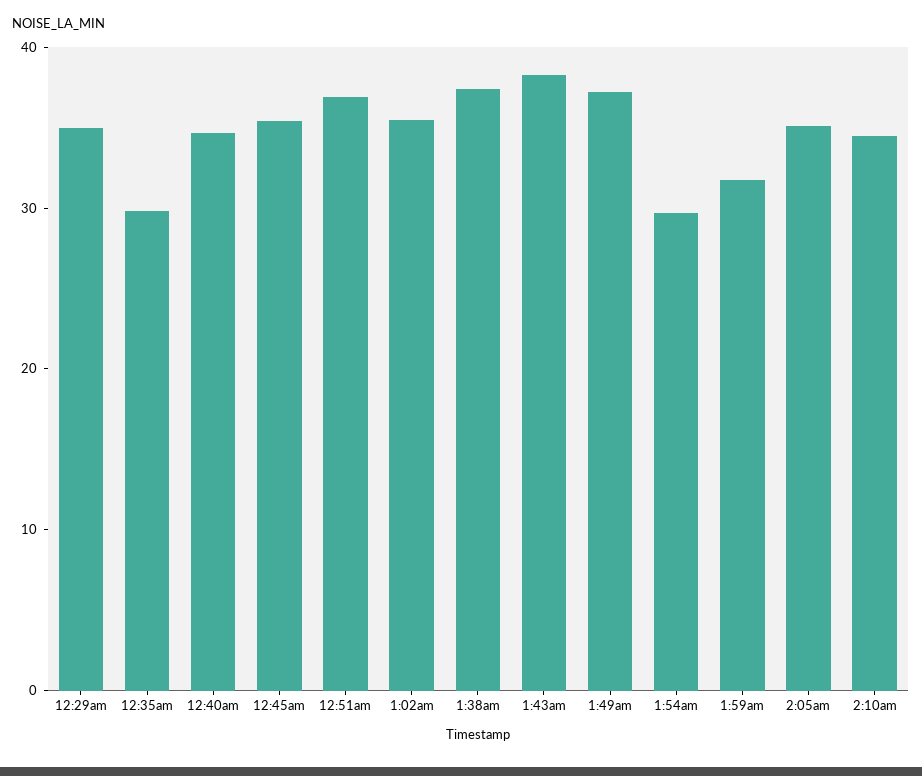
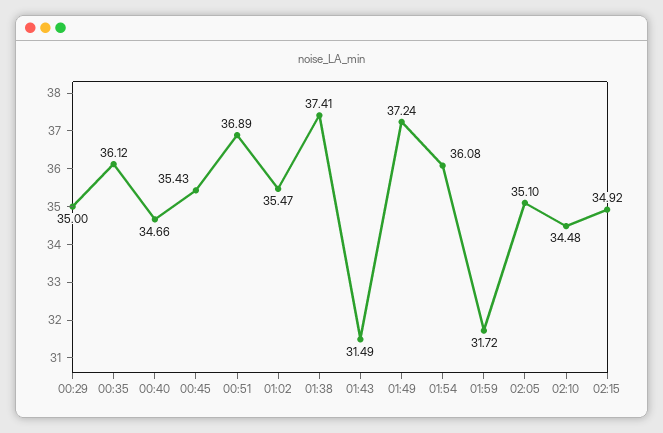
12:35am: 30 -> 36.12
1:43am: 38 -> 31.49
1:54am: 30 -> 36.08
02:15: none -> 34.92

